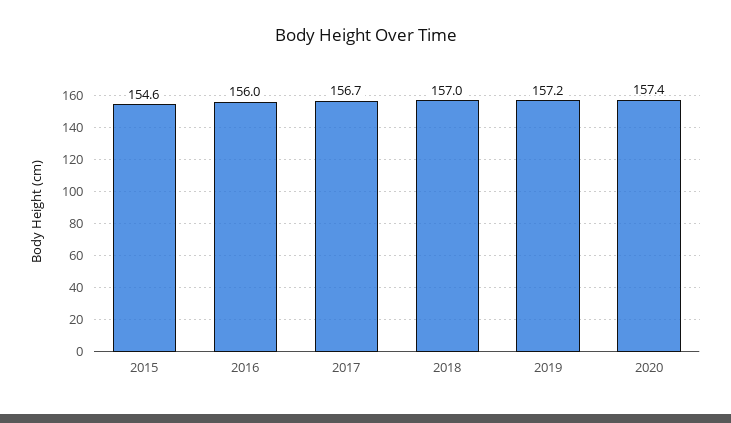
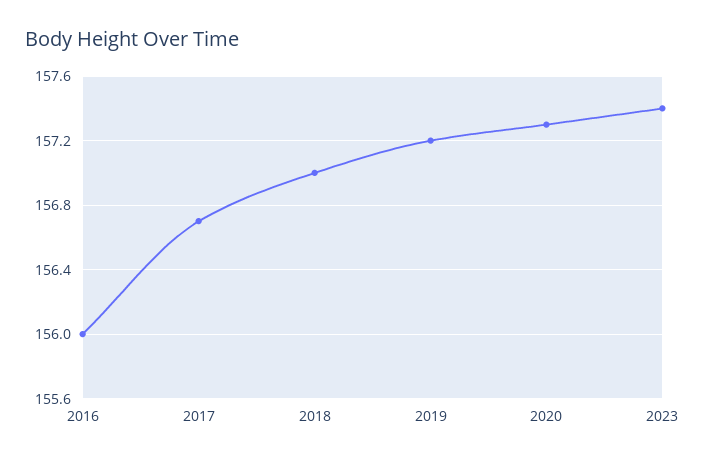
2015: 154.6 -> none
2020: 157.4 -> 157.3
2023: none -> 157.4

